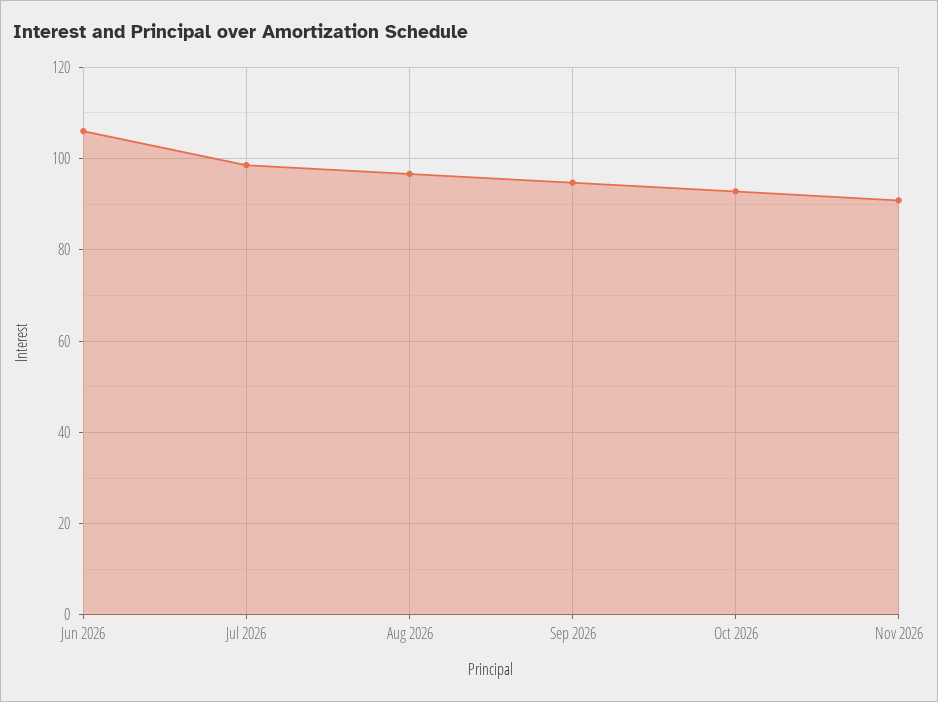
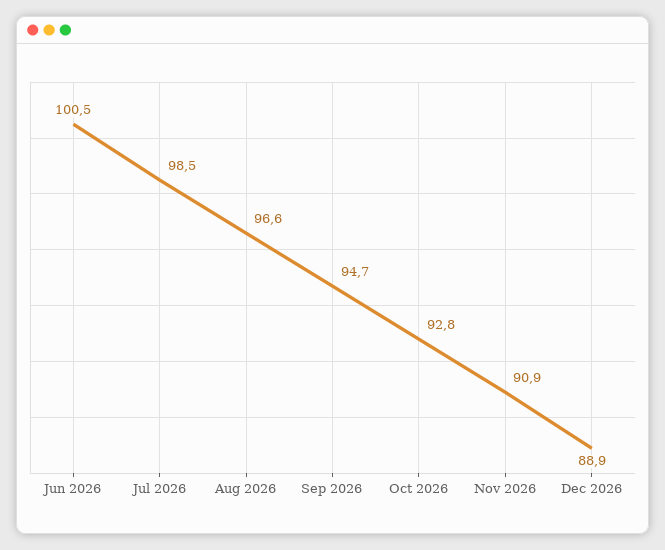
Jun 2026: 106 -> 100.5
Dec 2026: none -> 88.9

